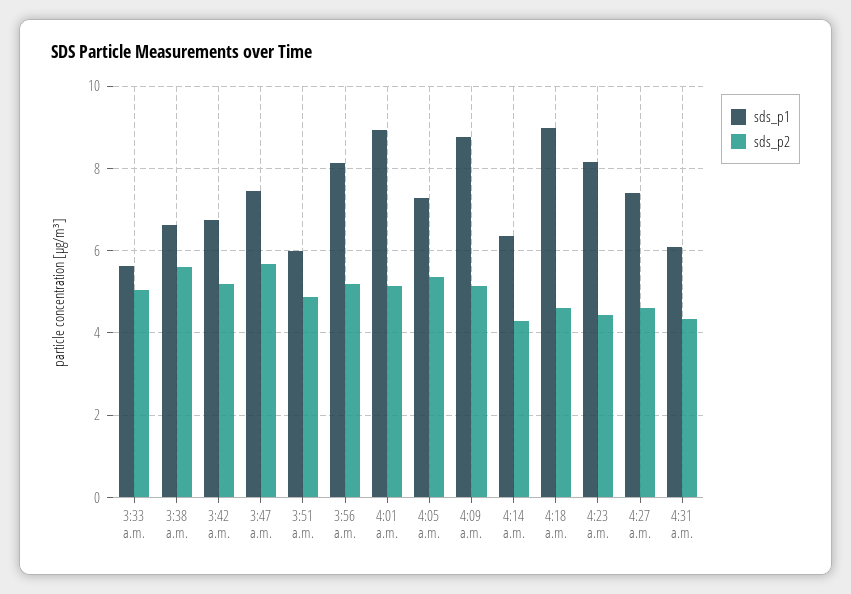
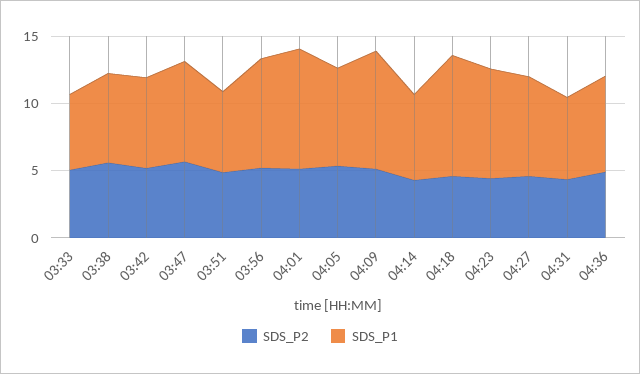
sds_p2, 04:36: none -> 5
sds_p1, 04:36: none -> 7

